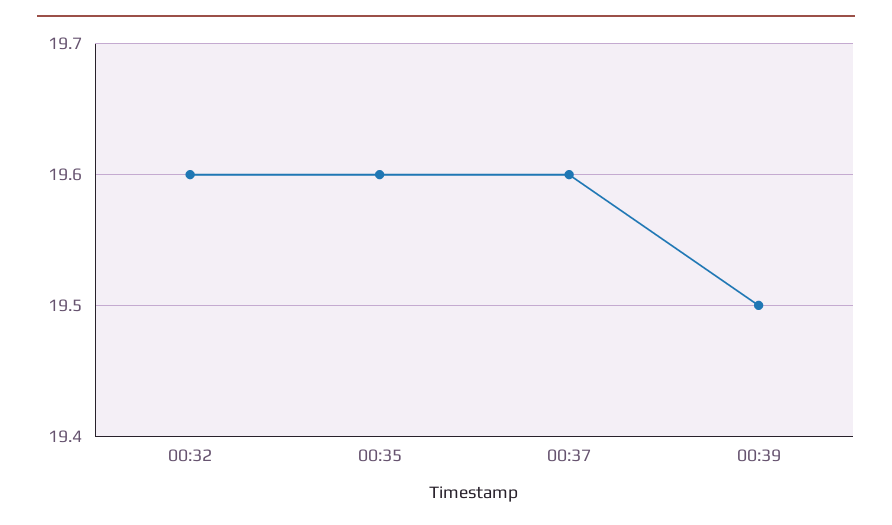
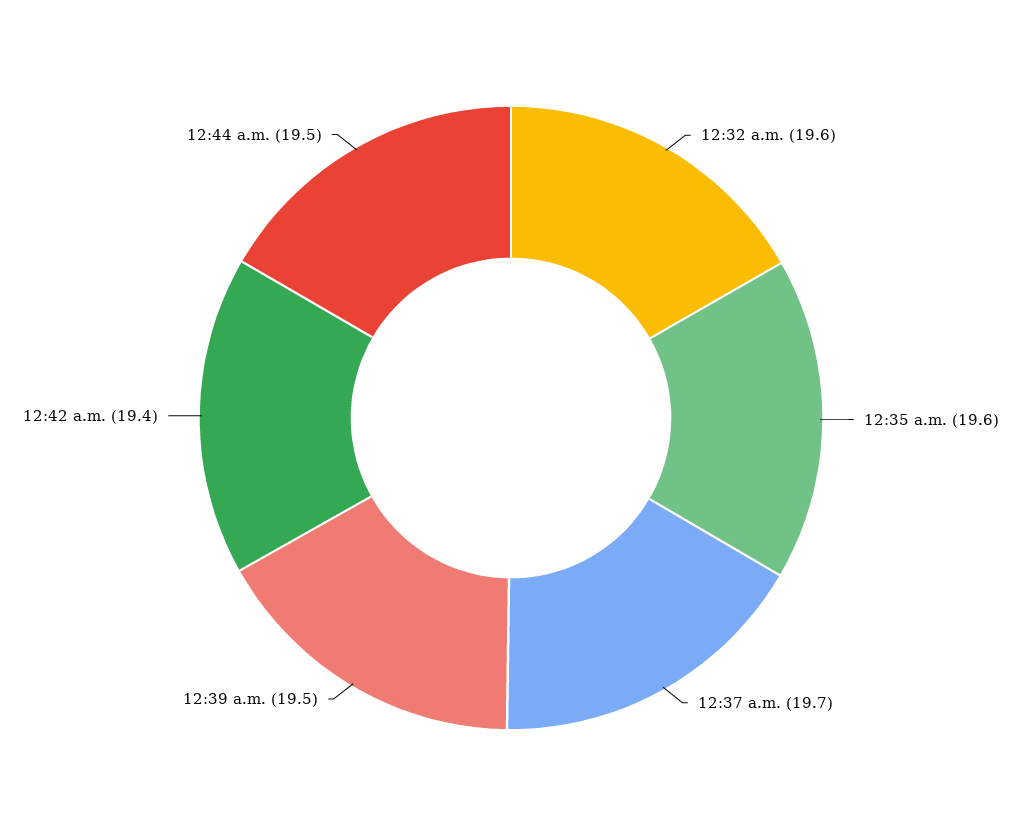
00:37: 19.6 -> 19.7
12:42 a.m.: none -> 19.4
12:44 a.m.: none -> 19.5

